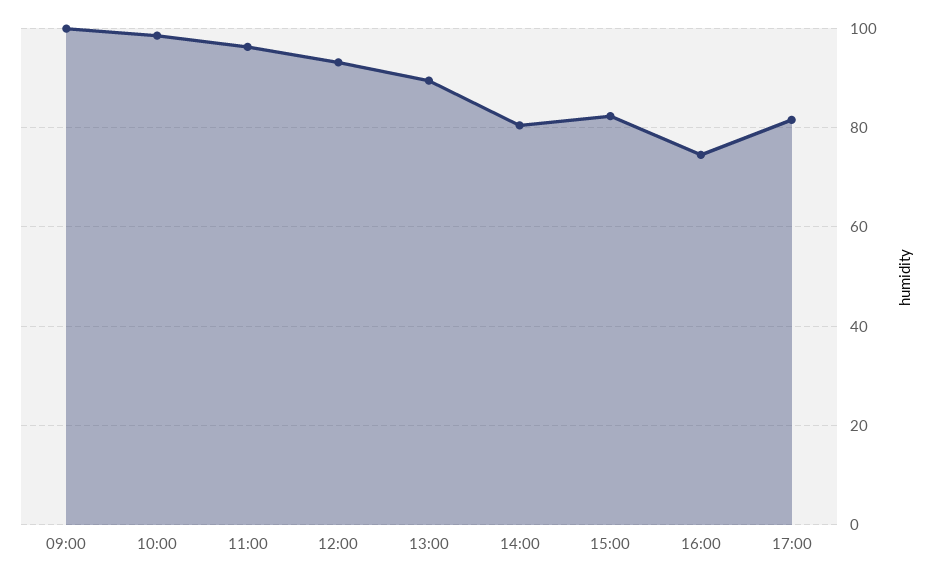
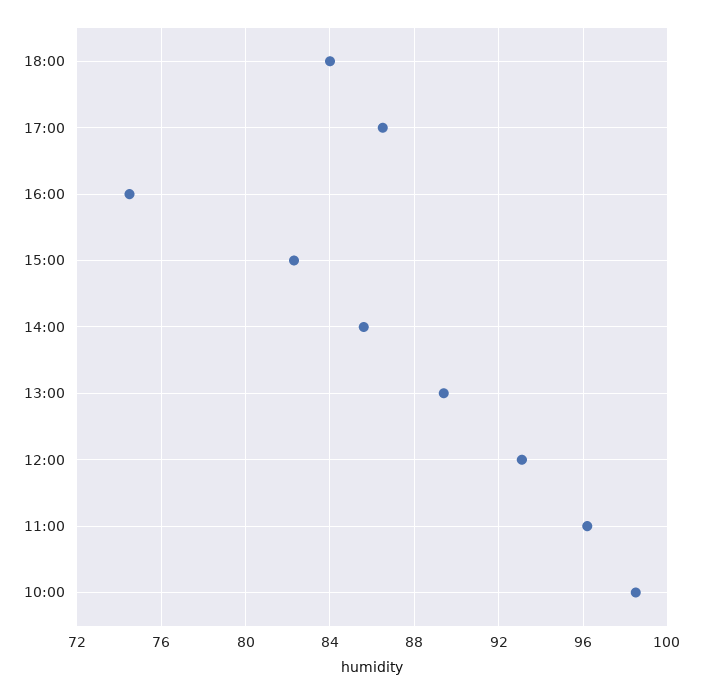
09:00: 100 -> none
14:00: 80 -> 85.5
17:00: 82 -> 86.5
18:00: none -> 84

